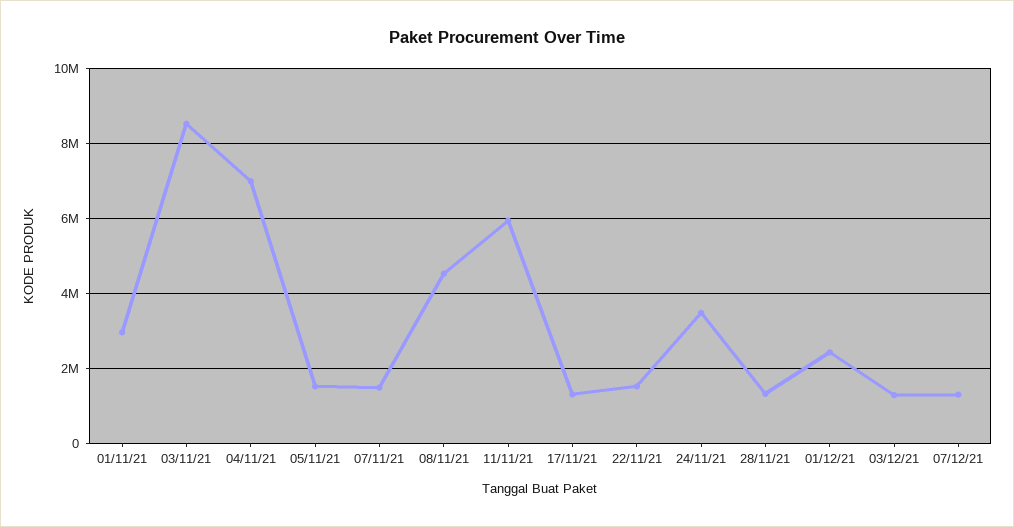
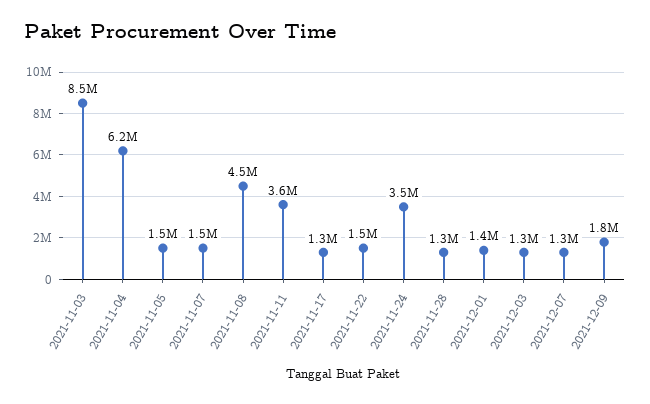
01/11/21: 3000000 -> none
04/11/21: 7000000 -> 6200000
11/11/21: 6000000 -> 3600000
01/12/21: 2400000 -> 1400000
2021-12-09: none -> 1800000

